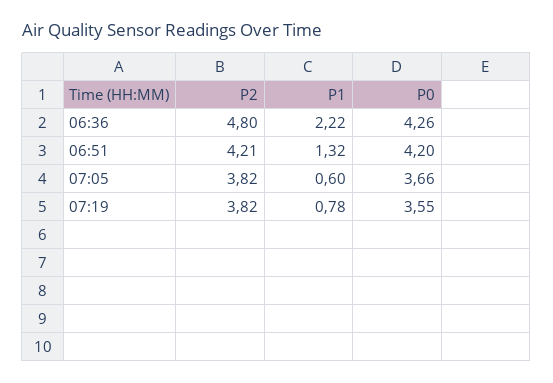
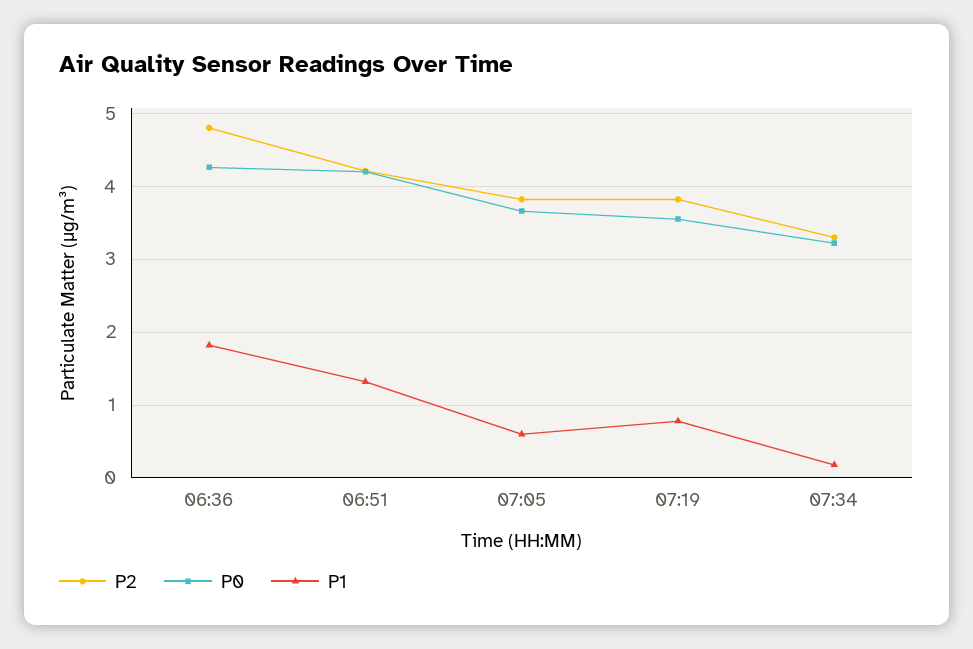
P1, 06:36: 2.22 -> 1.8
P2, 07:34: none -> 3.3
P0, 07:34: none -> 3.2
P1, 07:34: none -> 0.2

